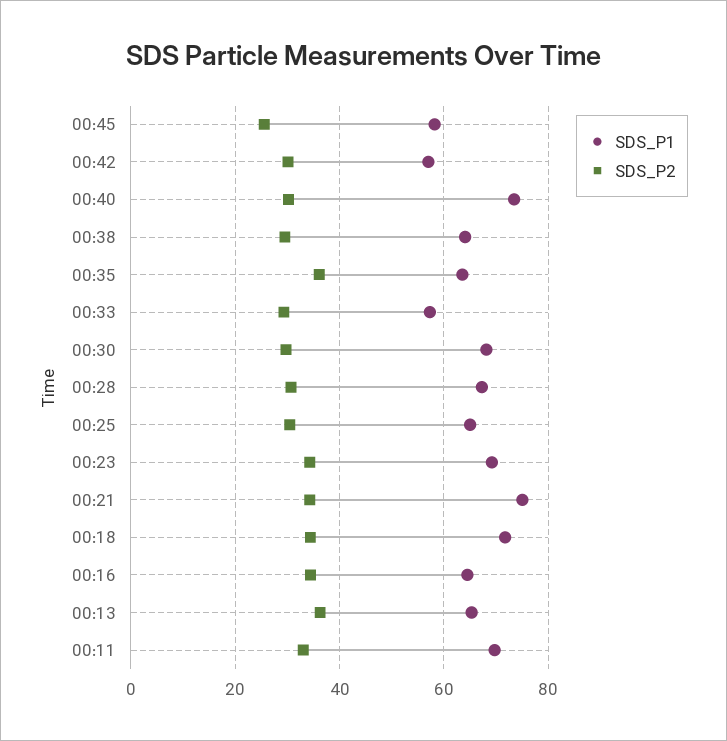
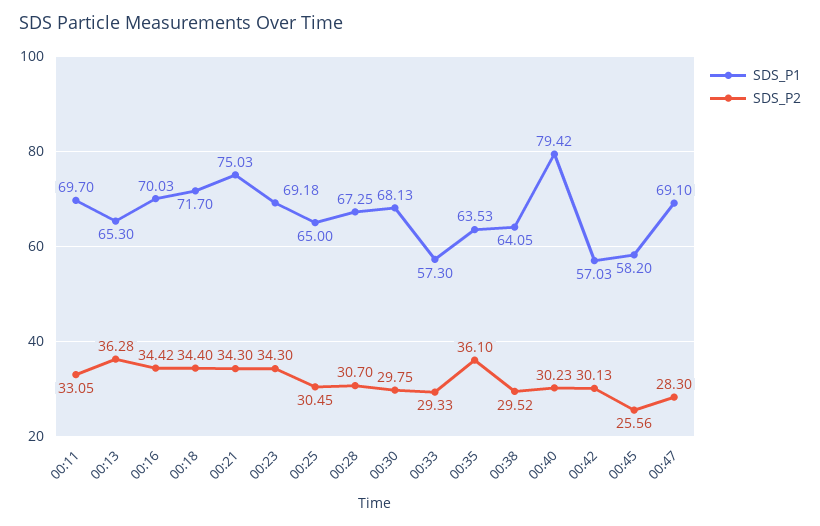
SDS_P1, 00:40: 74 -> 79.42
SDS_P1, 00:16: 64 -> 70.03
SDS_P1, 00:47: none -> 69.1
SDS_P2, 00:47: none -> 28.3

